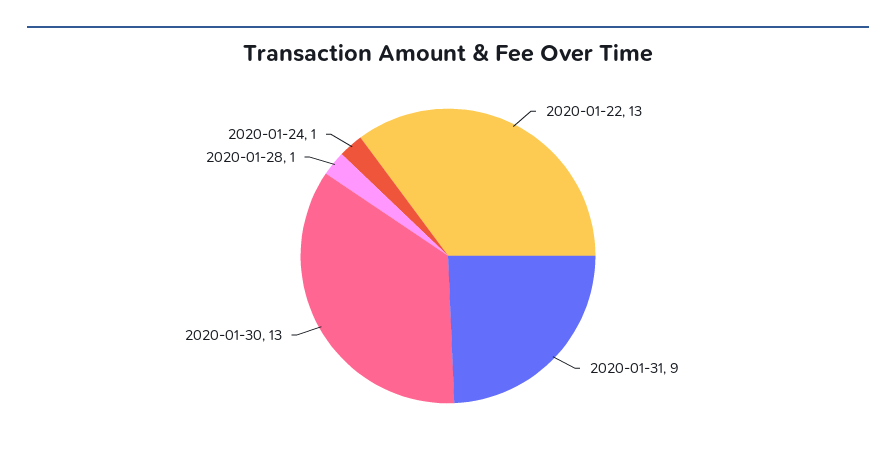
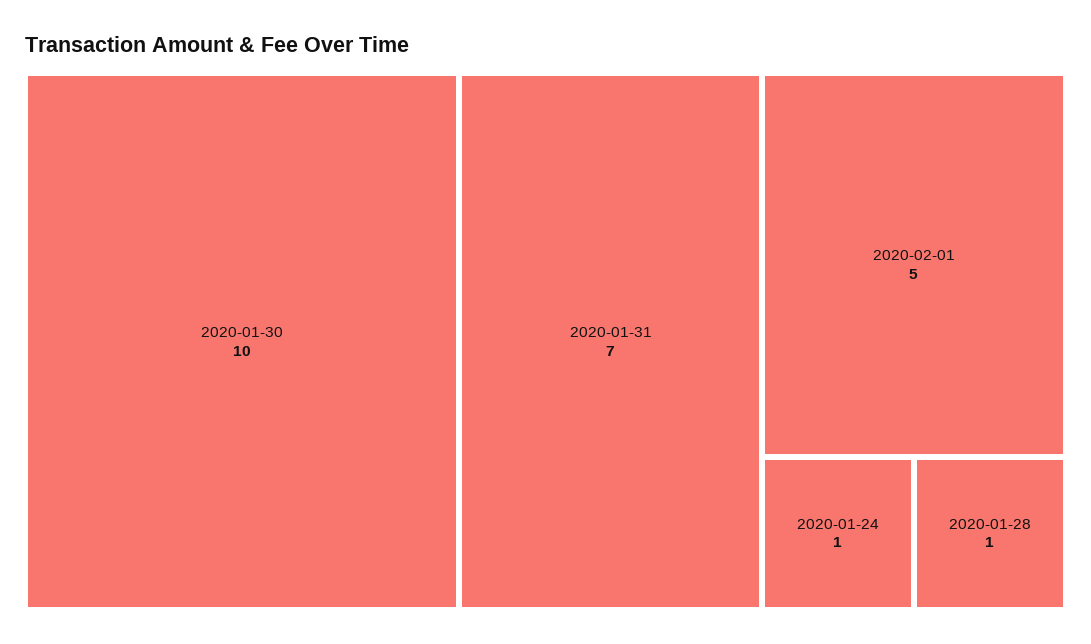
2020-01-22: 13 -> none
2020-01-31: 9 -> 7
2020-01-30: 13 -> 10
2020-02-01: none -> 5

